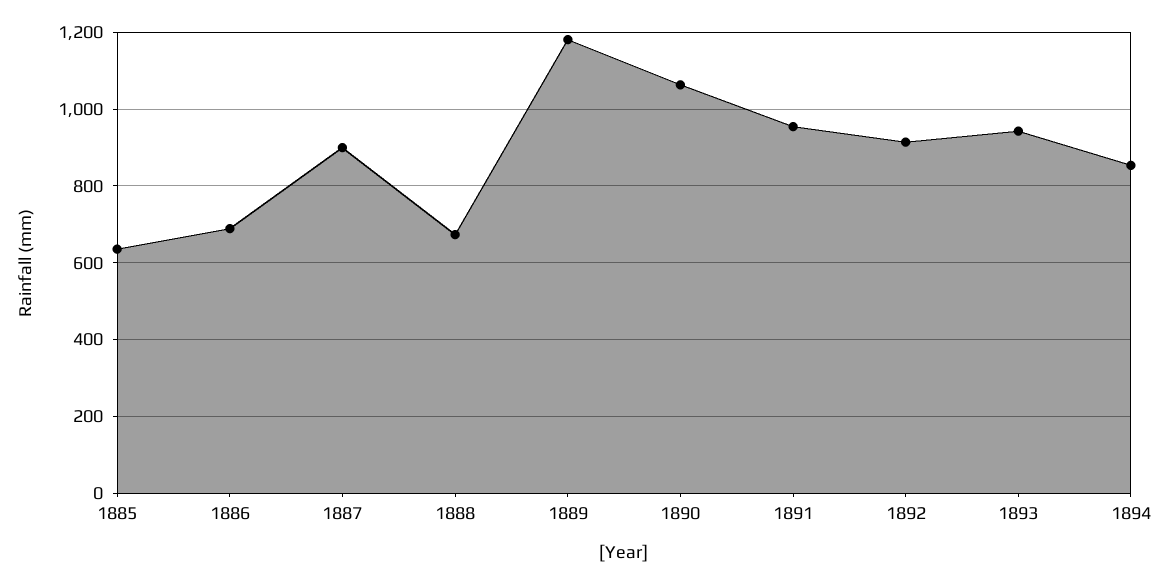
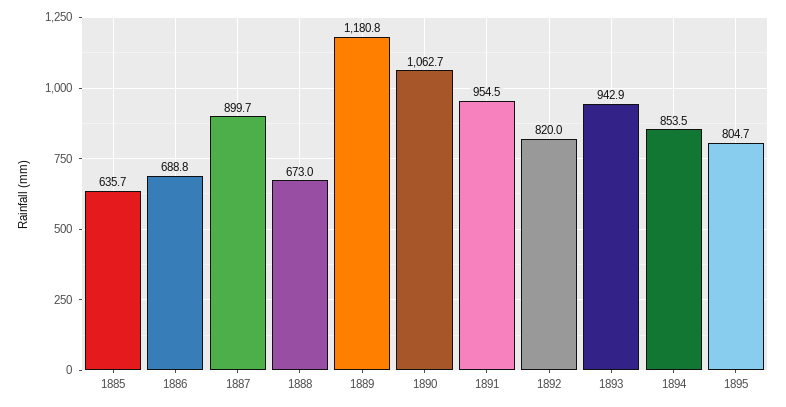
1892: 920 -> 820
1895: none -> 804.7

